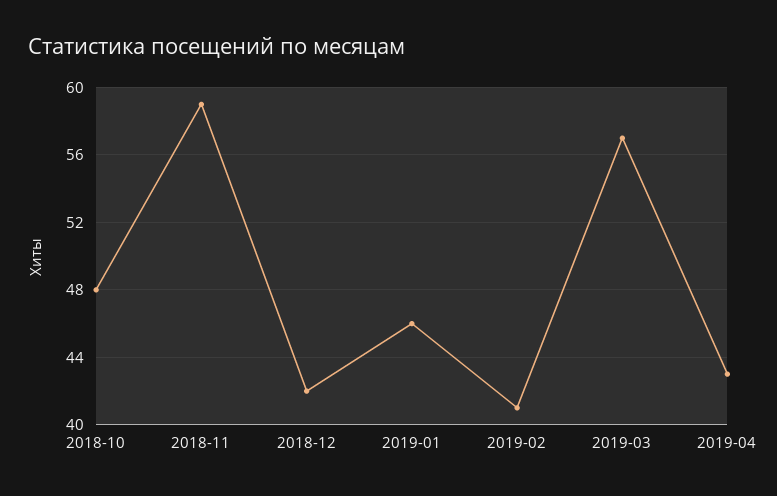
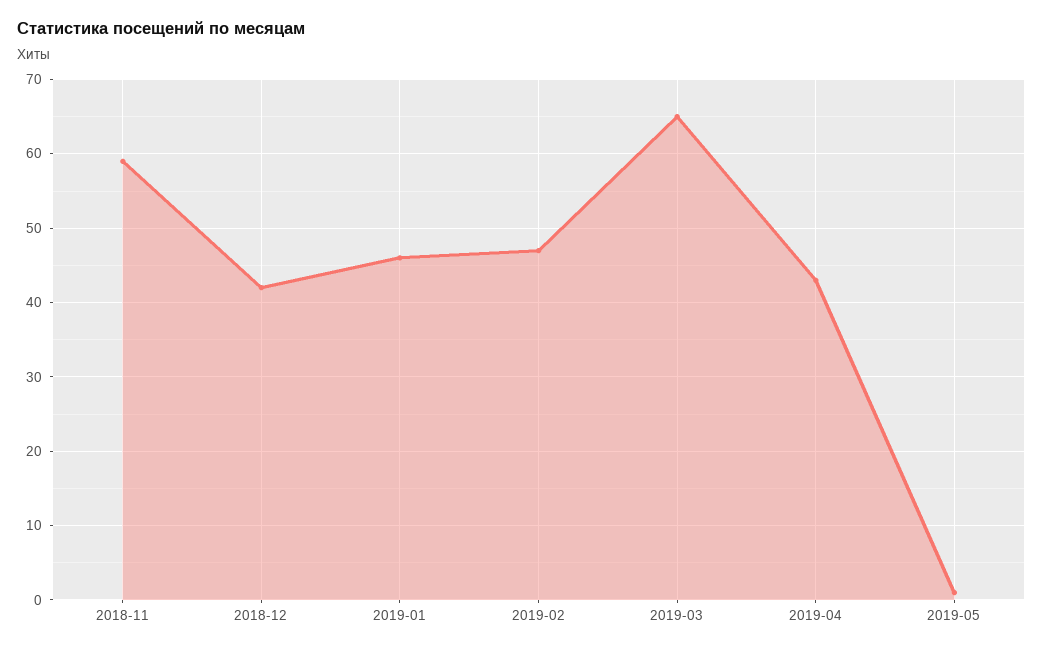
2018-10: 48 -> none
2019-02: 41 -> 47
2019-03: 57 -> 65
2019-05: none -> 1

